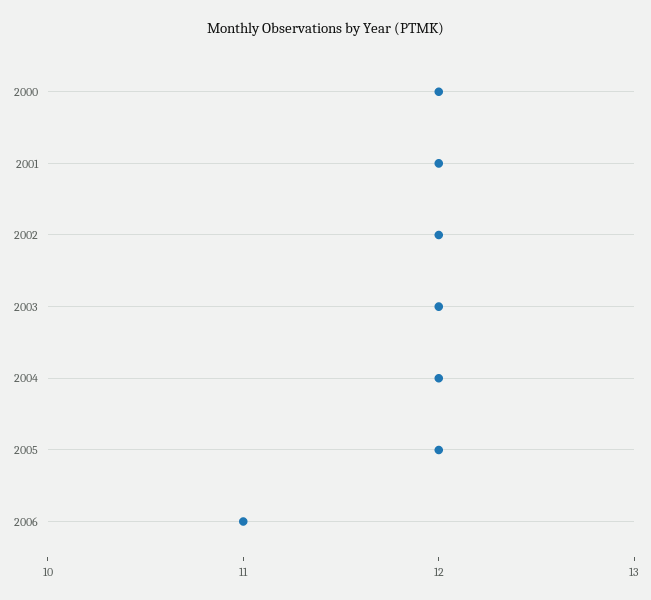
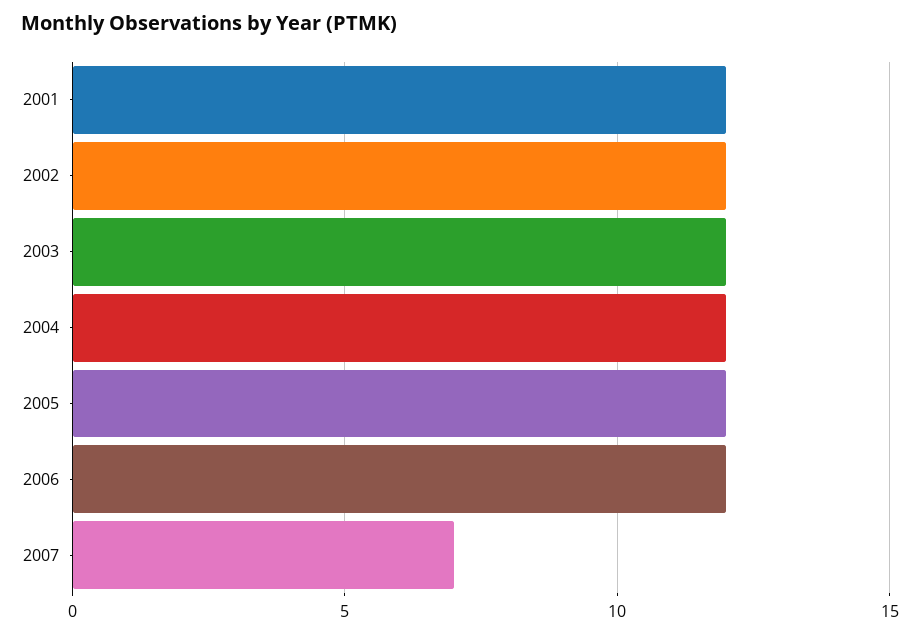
2000: 12 -> none
2006: 11 -> 12
2007: none -> 7

